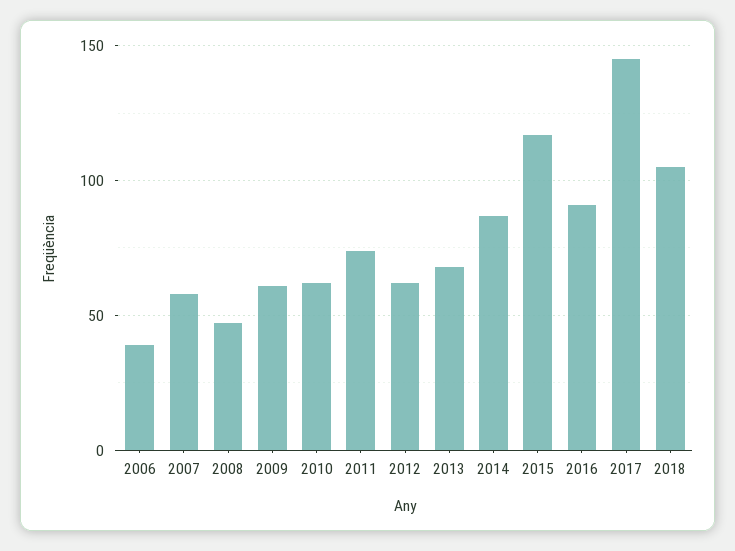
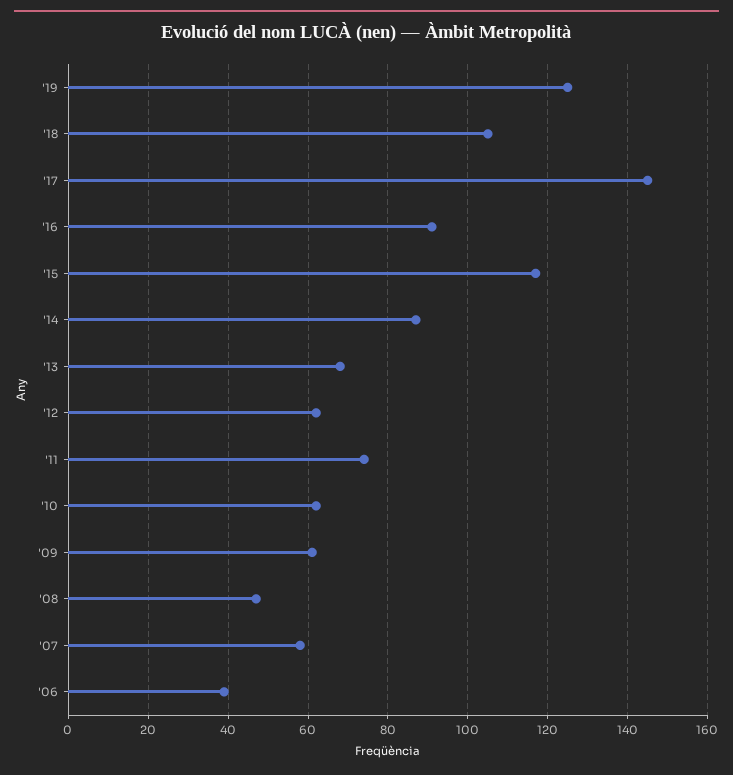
'19: none -> 125

